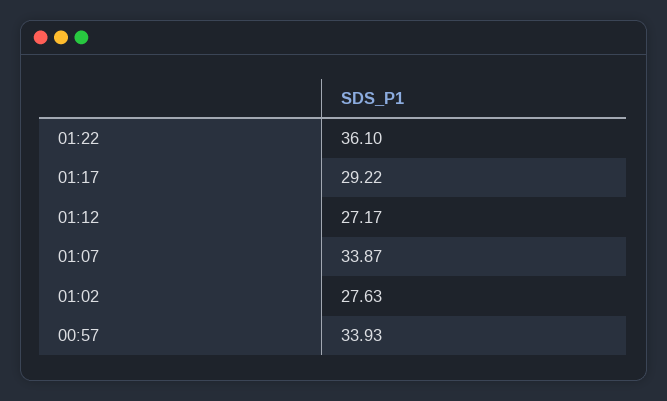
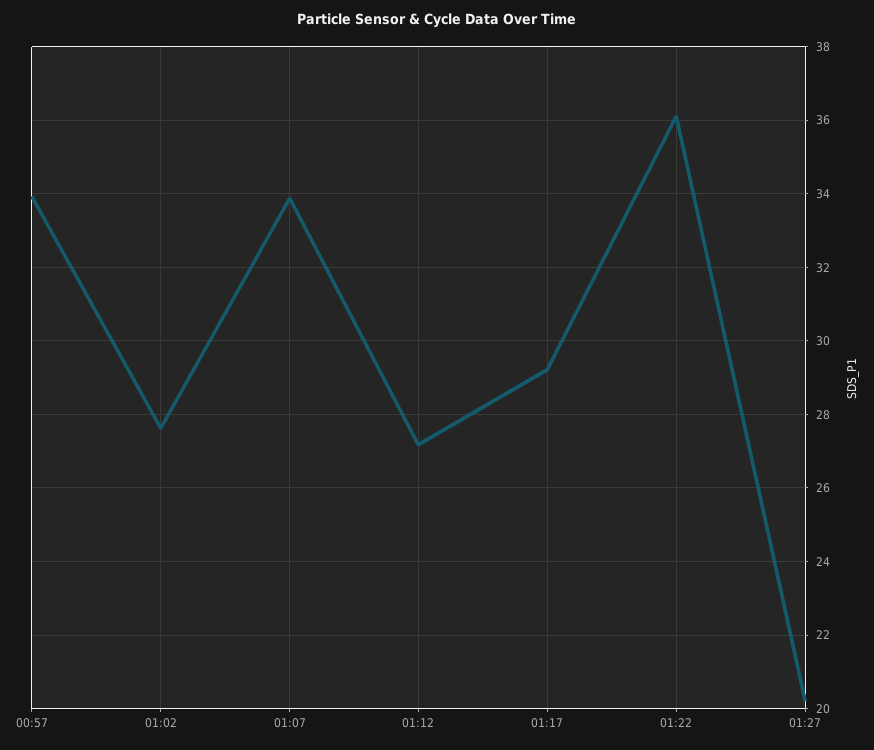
01:27: none -> 20.2

